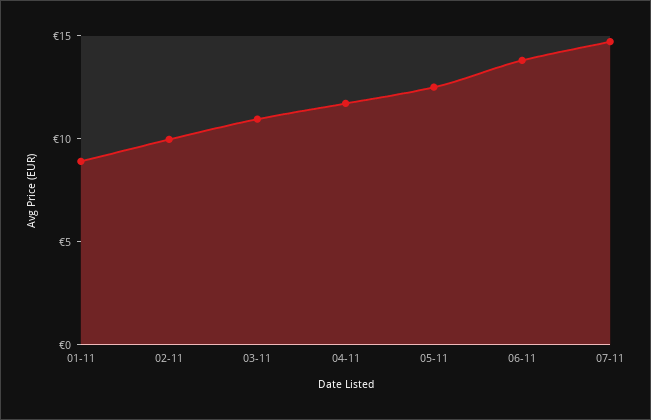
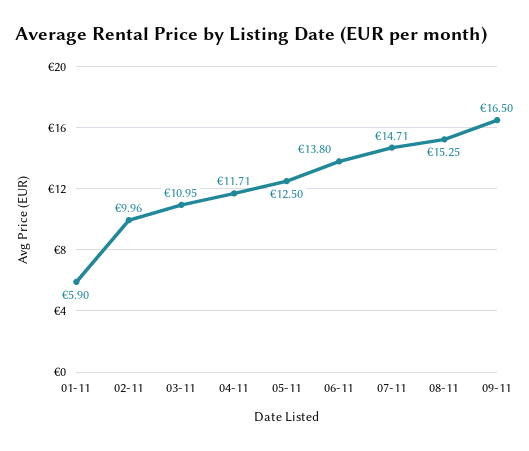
01-11: 9 -> 5.9
08-11: none -> 15.25
09-11: none -> 16.5

